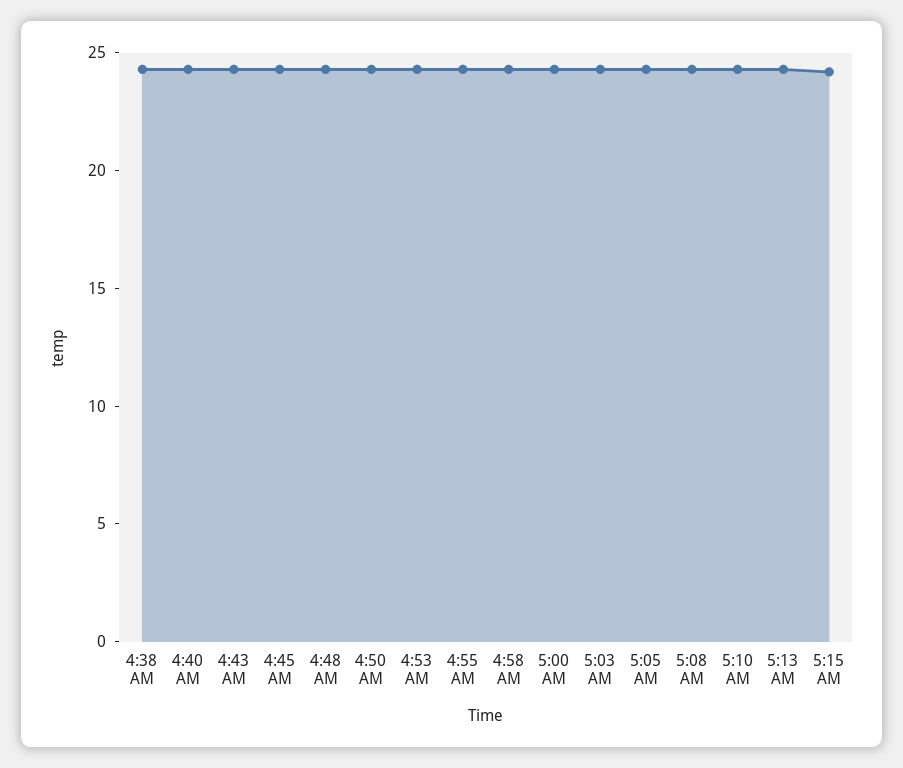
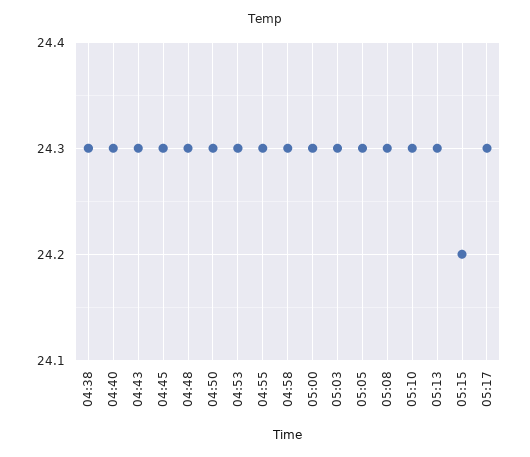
05:17: none -> 24.3

